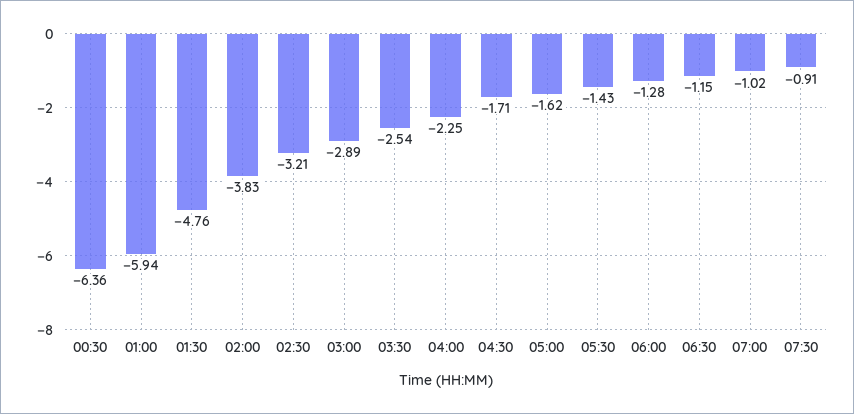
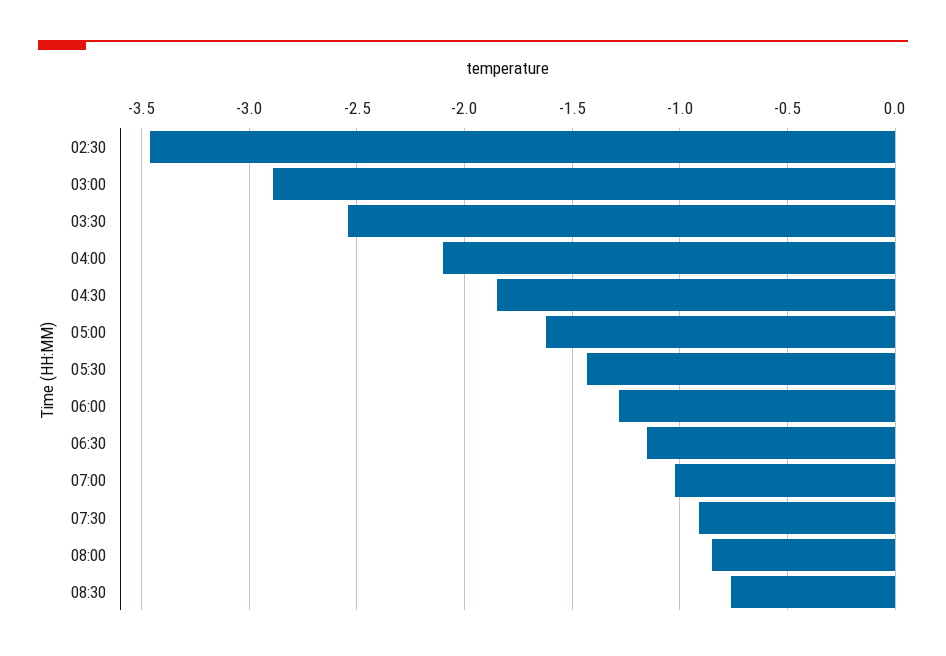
00:30: -6.36 -> none
01:00: -5.94 -> none
01:30: -4.76 -> none
02:00: -3.83 -> none
02:30: -3.21 -> -3.45
04:00: -2.25 -> -2.1
04:30: -1.71 -> -1.85
08:00: none -> -0.85
08:30: none -> -0.75

